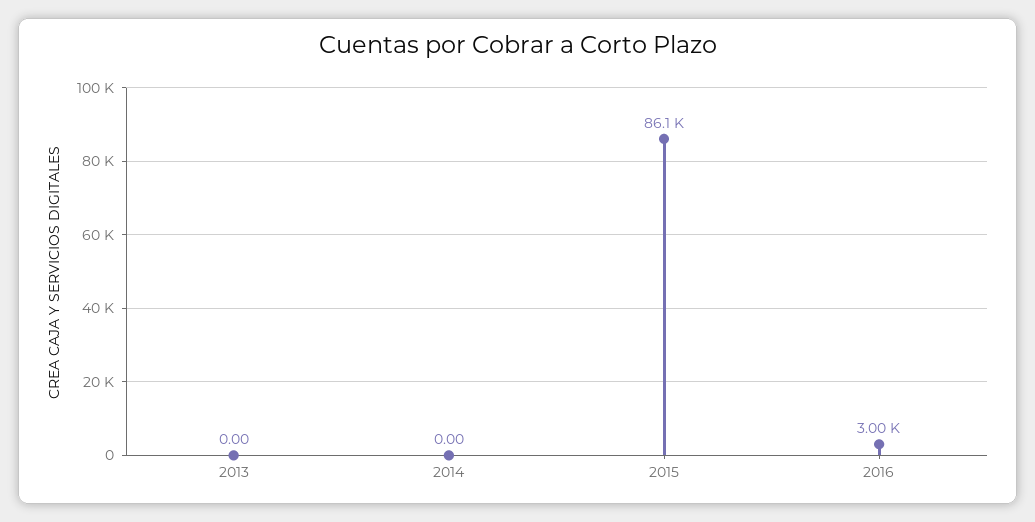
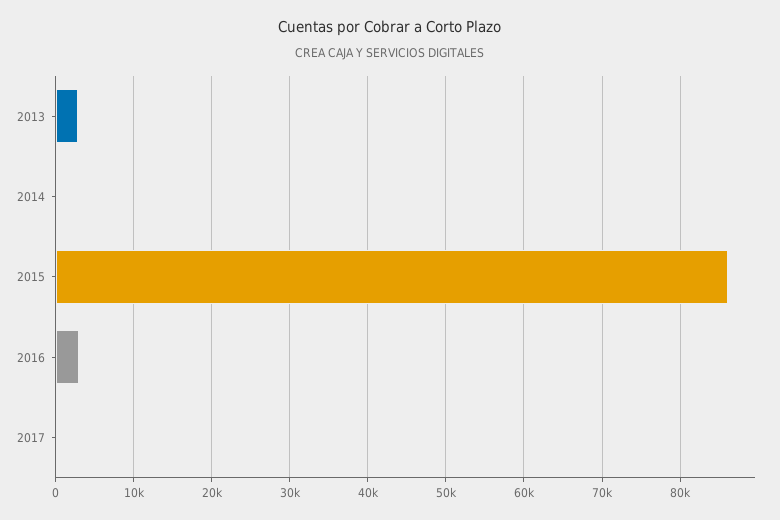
2013: 0 -> 3000
2017: none -> 0

